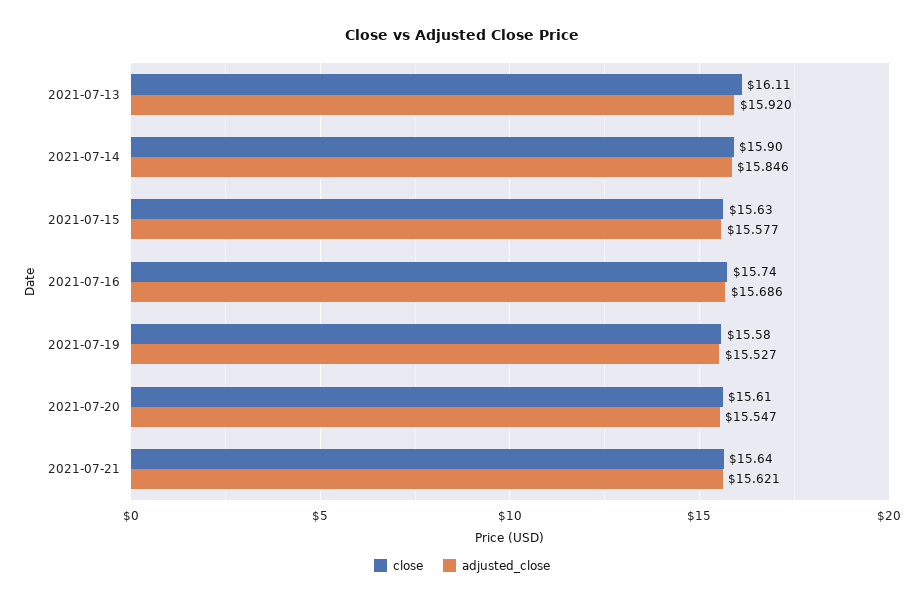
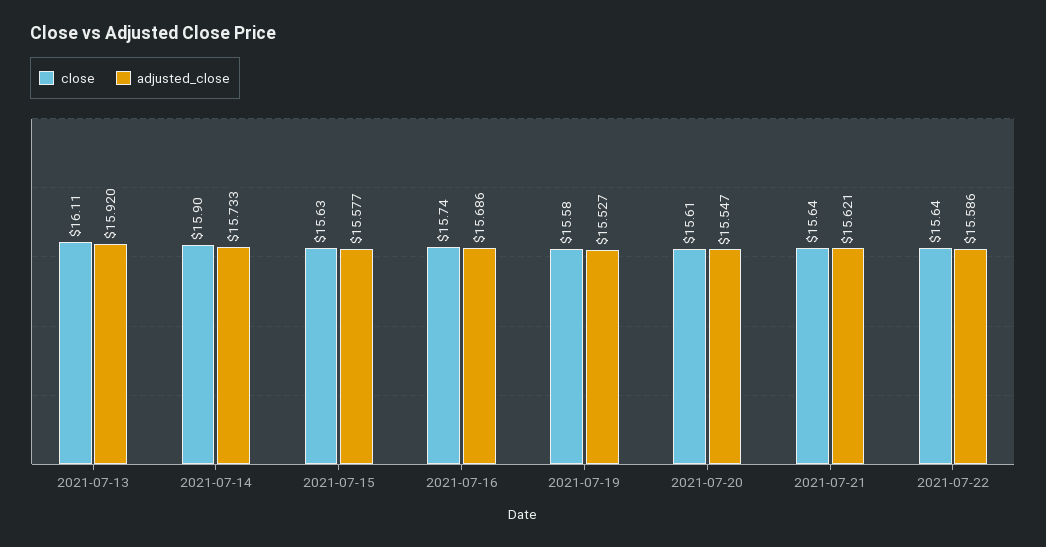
adjusted_close, 2021-07-14: 15.846 -> 15.733
close, 2021-07-22: none -> 15.64
adjusted_close, 2021-07-22: none -> 15.586

